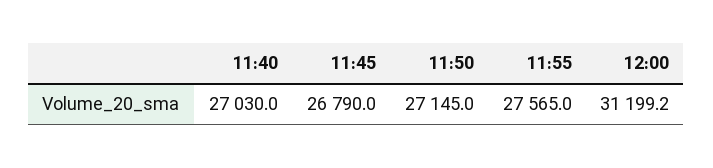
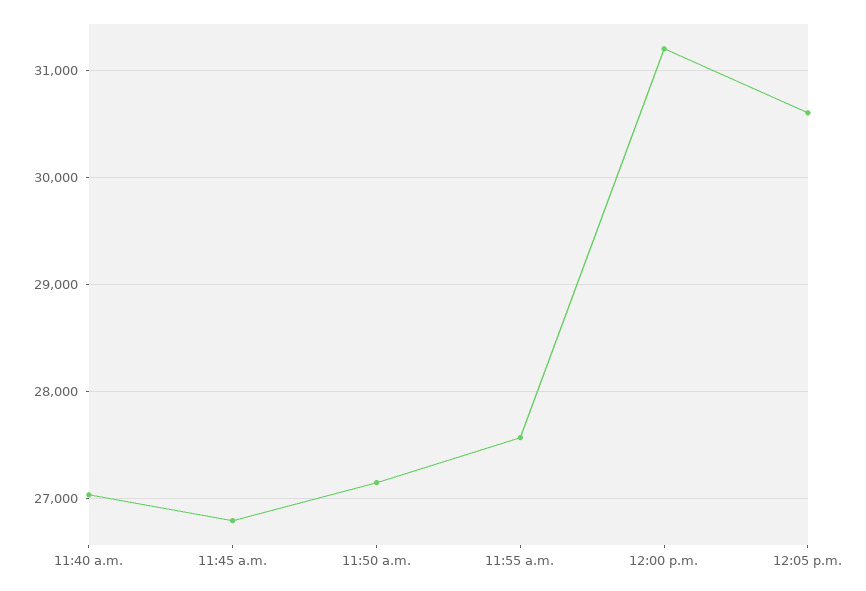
12:05 p.m.: none -> 30600

